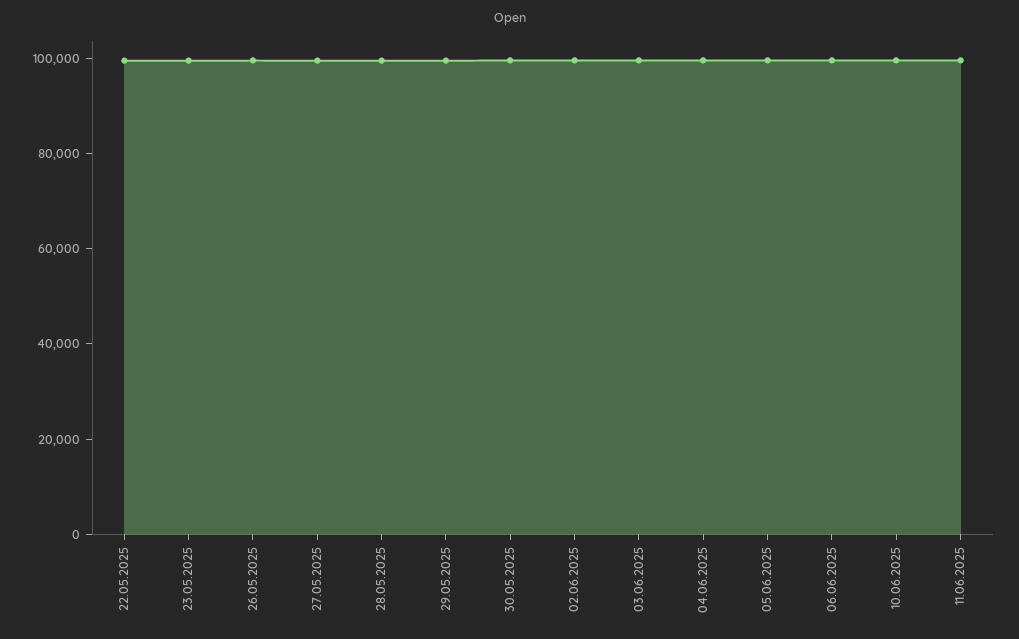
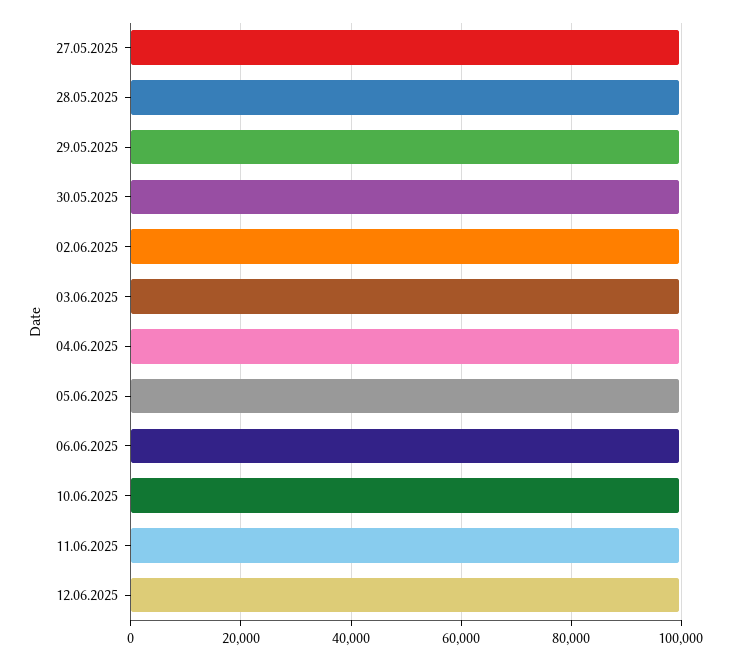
22.05.2025: 100000 -> none
23.05.2025: 100000 -> none
26.05.2025: 100000 -> none
12.06.2025: none -> 100000

